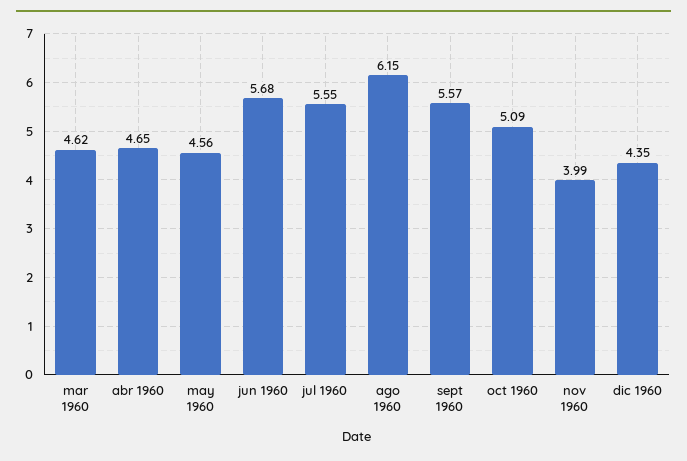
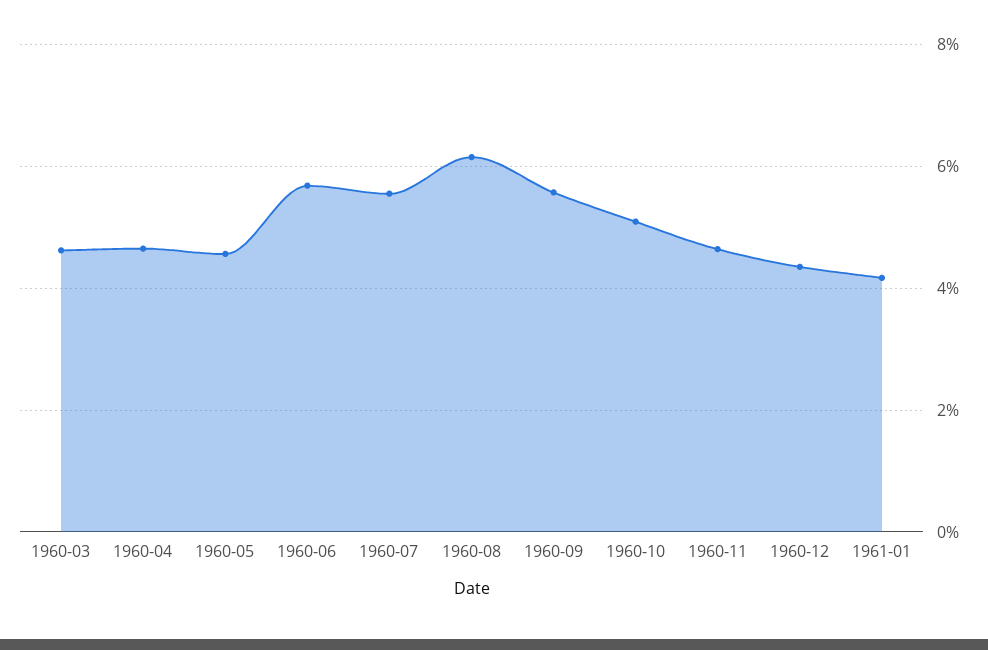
nov 1960: 3.99 -> 4.6
1961-01: none -> 4.2

